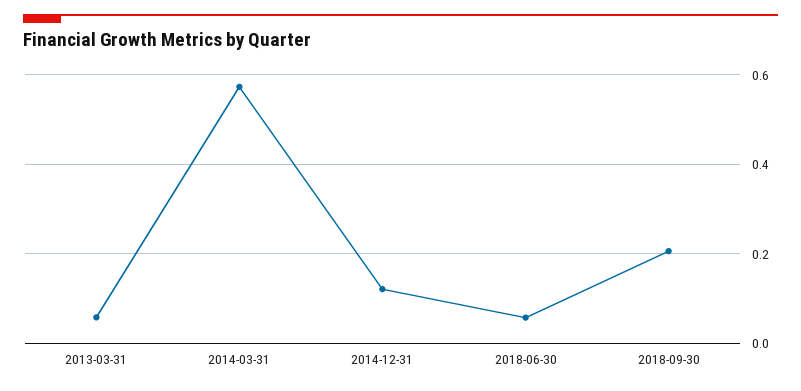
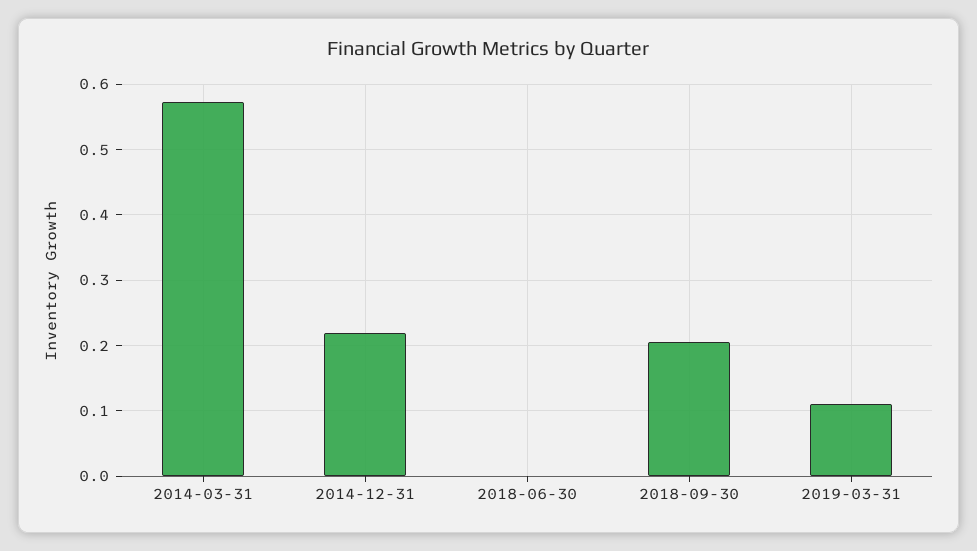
2013-03-31: 0.06 -> none
2014-12-31: 0.12 -> 0.22
2018-06-30: 0.06 -> 0
2019-03-31: none -> 0.11

